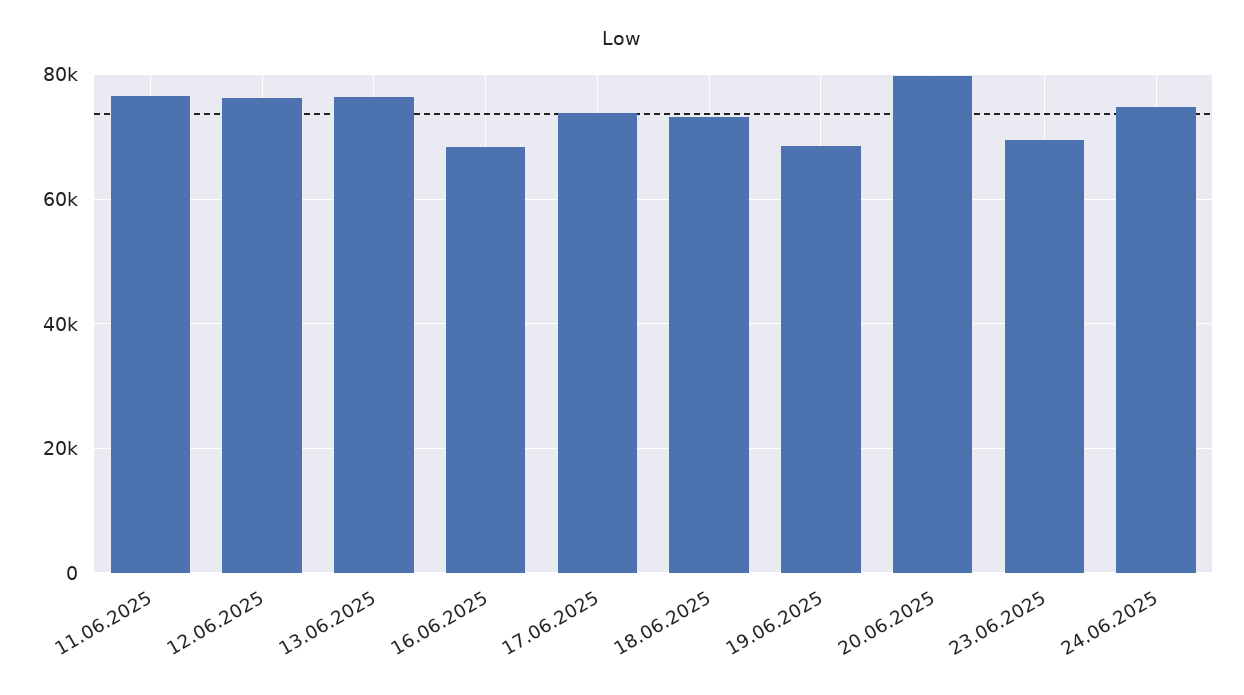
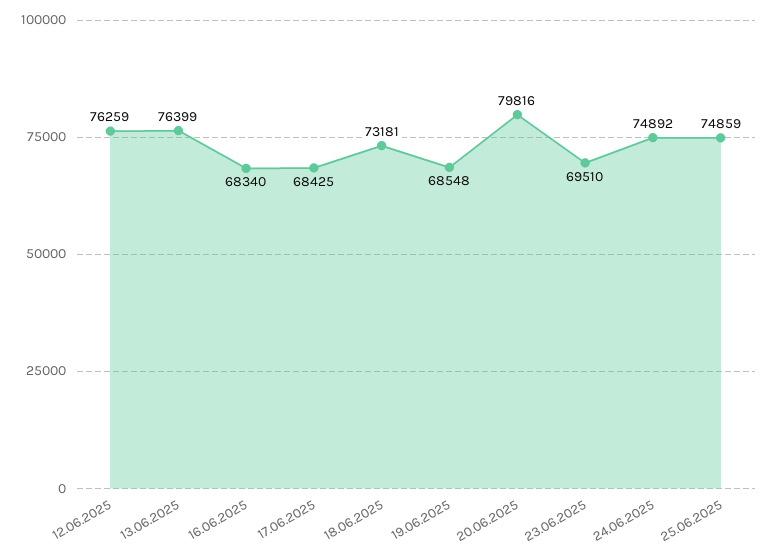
11.06.2025: 76000 -> none
17.06.2025: 74000 -> 68425
25.06.2025: none -> 74859

